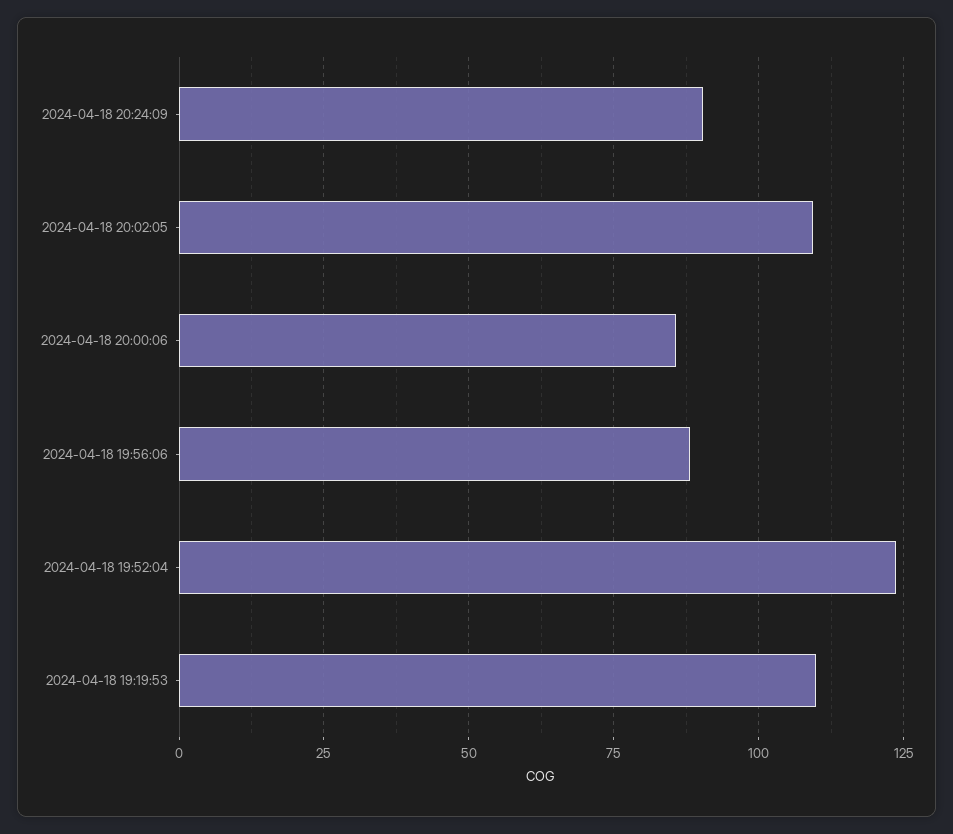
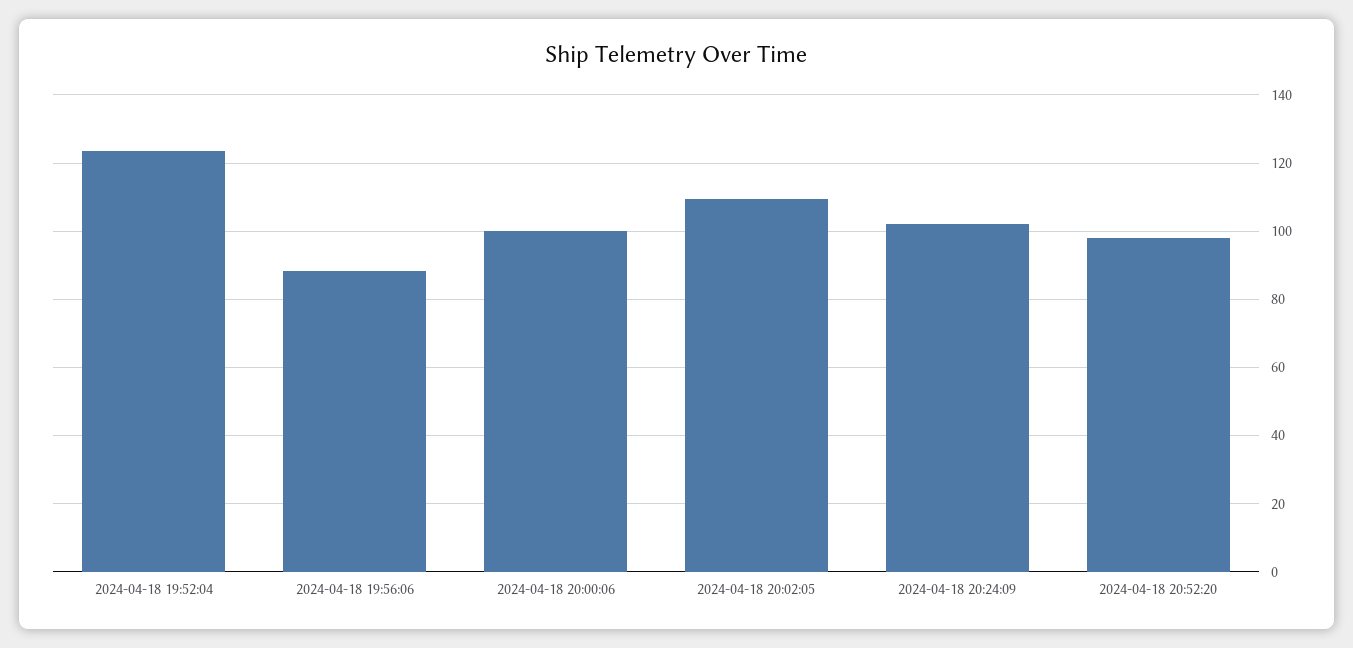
2024-04-18 20:24:09: 90 -> 102
2024-04-18 20:00:06: 85 -> 100
2024-04-18 19:19:53: 110 -> none
2024-04-18 20:52:20: none -> 98

